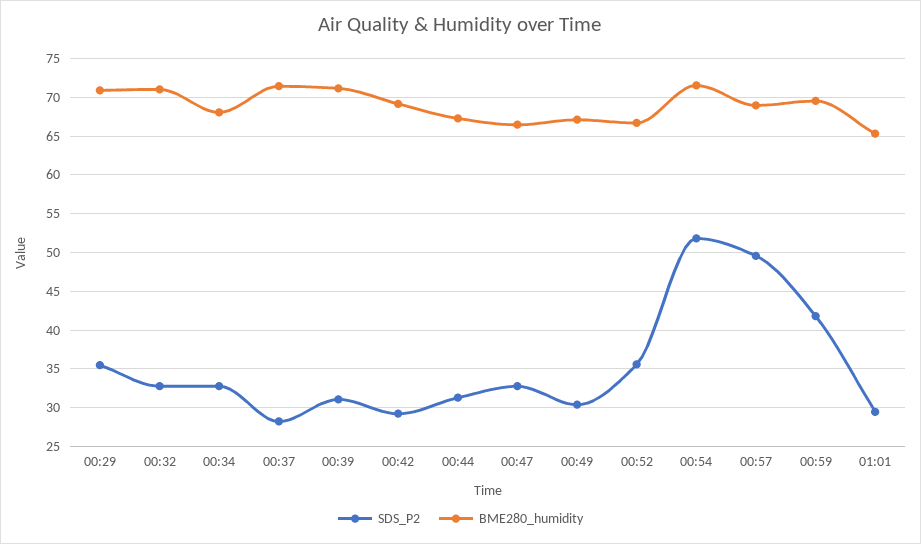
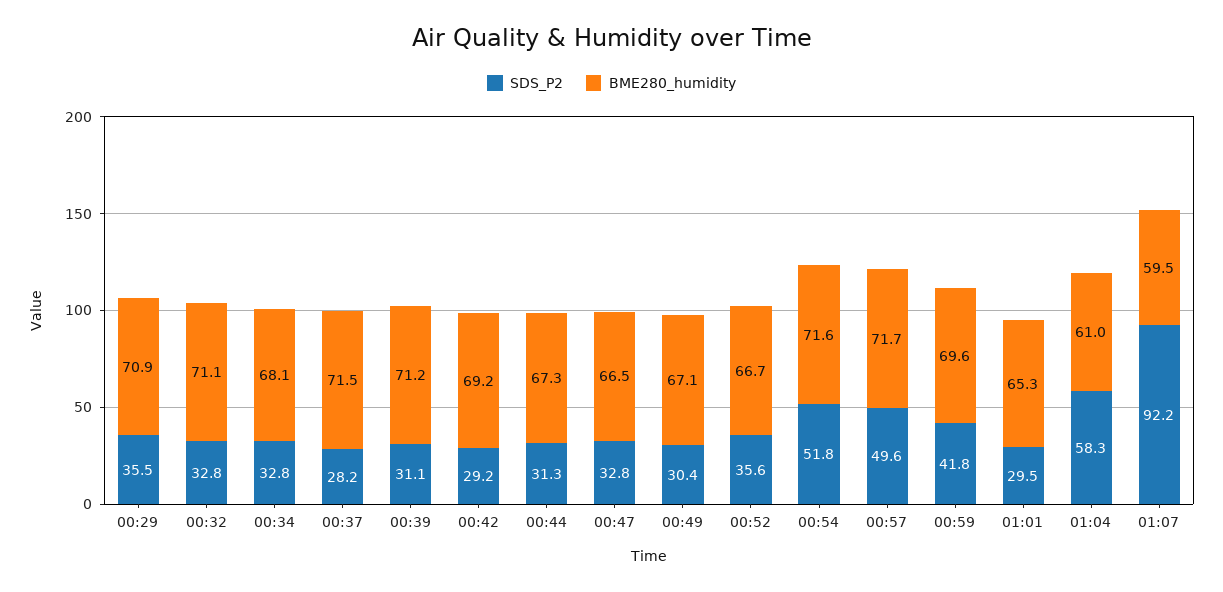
BME280_humidity, 00:57: 69 -> 71.7
SDS_P2, 01:04: none -> 58.3
BME280_humidity, 01:04: none -> 61
SDS_P2, 01:07: none -> 92.2
BME280_humidity, 01:07: none -> 59.5

